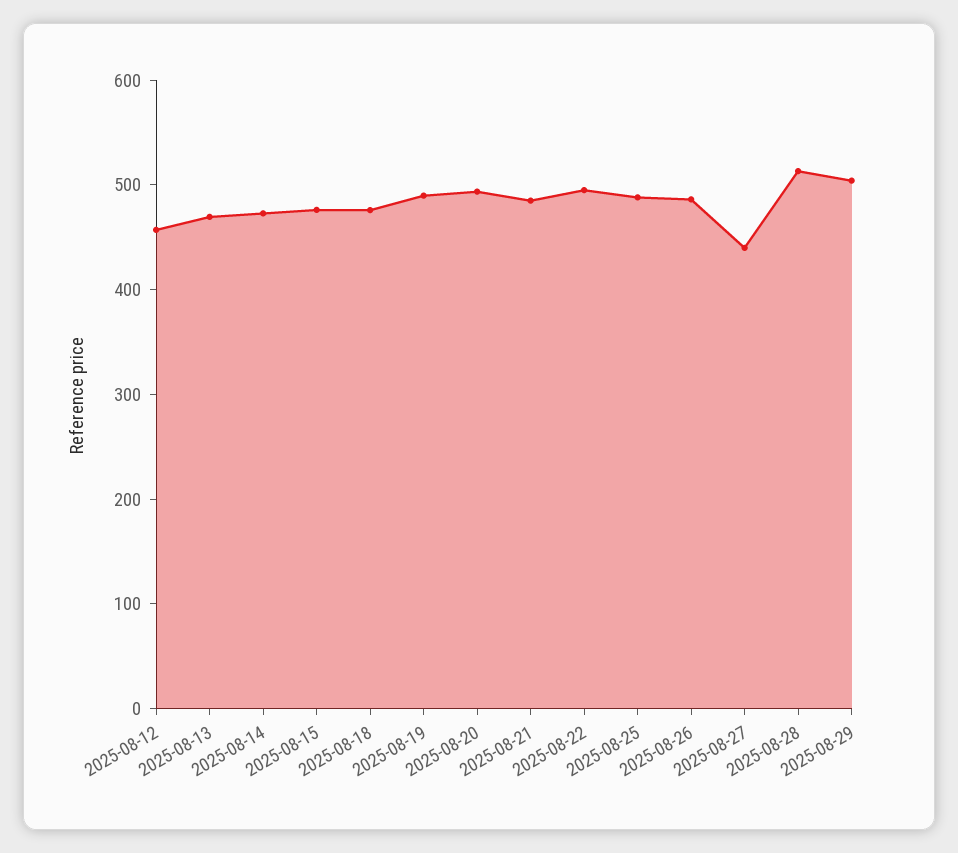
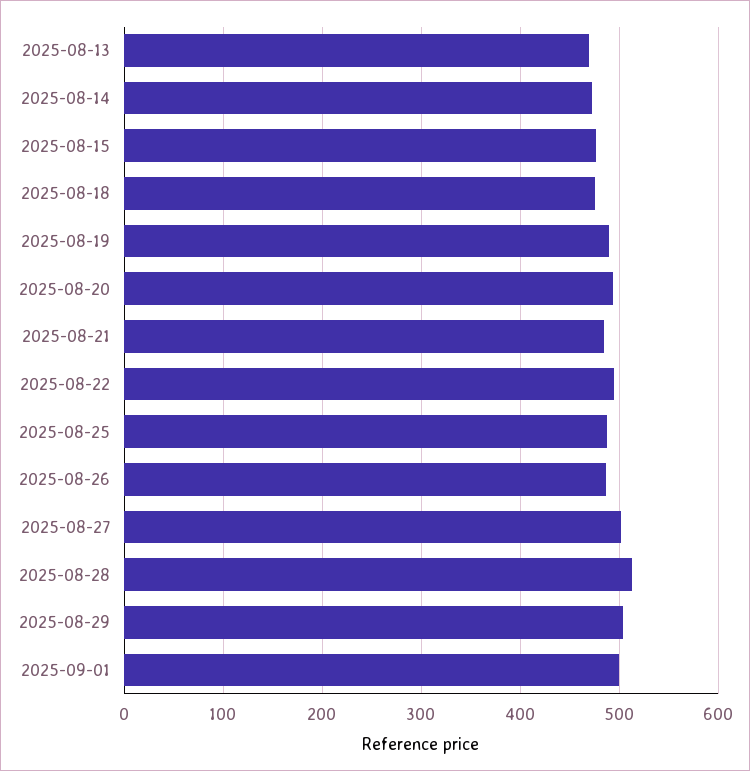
2025-08-12: 460 -> none
2025-08-27: 440 -> 500
2025-09-01: none -> 500

